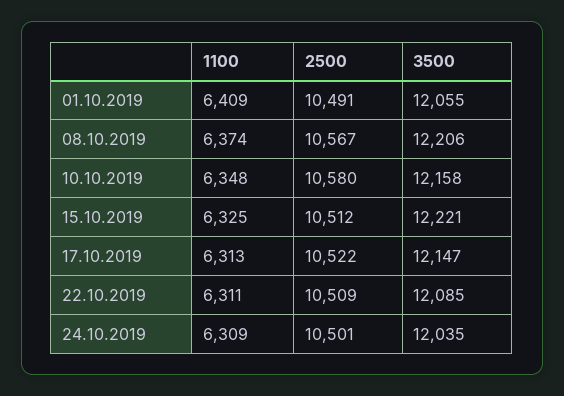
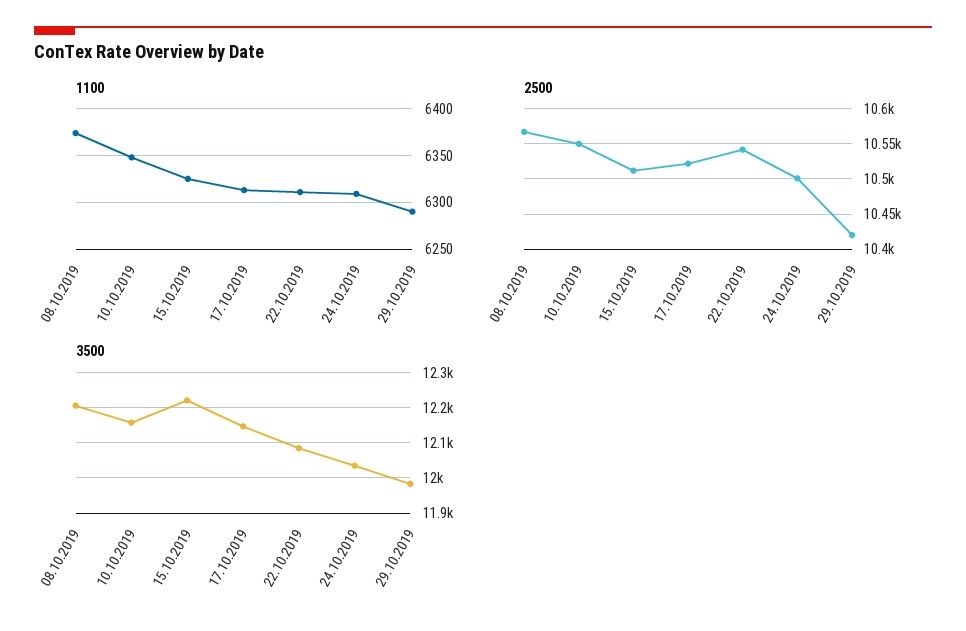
1100, 01.10.2019: 6409 -> none
2500, 01.10.2019: 10491 -> none
3500, 01.10.2019: 12055 -> none
2500, 10.10.2019: 10580 -> 10550
2500, 22.10.2019: 10509 -> 10540
1100, 29.10.2019: none -> 6290
2500, 29.10.2019: none -> 10420
3500, 29.10.2019: none -> 11980

